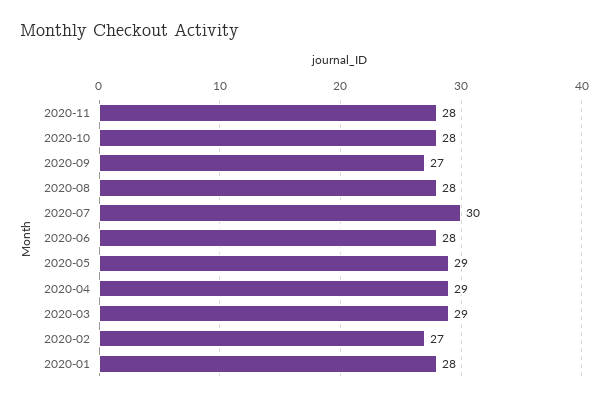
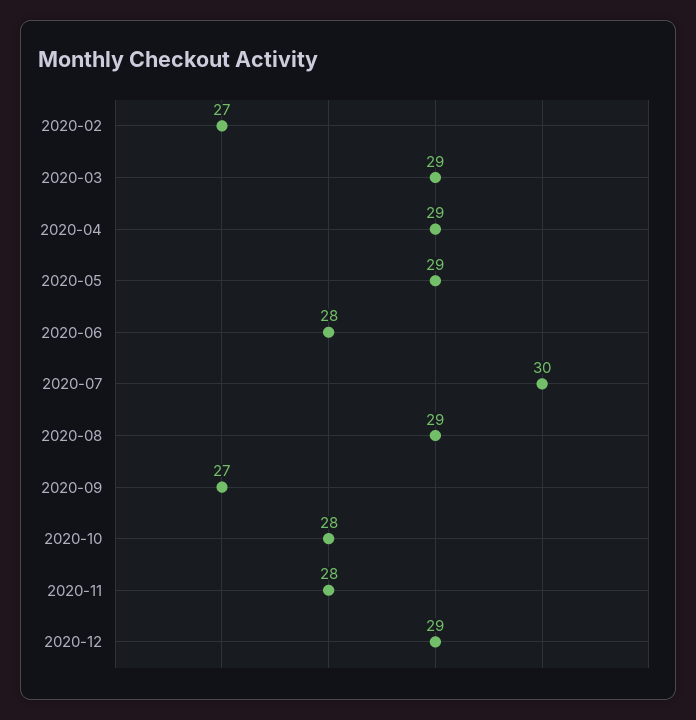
2020-08: 28 -> 29
2020-01: 28 -> none
2020-12: none -> 29

